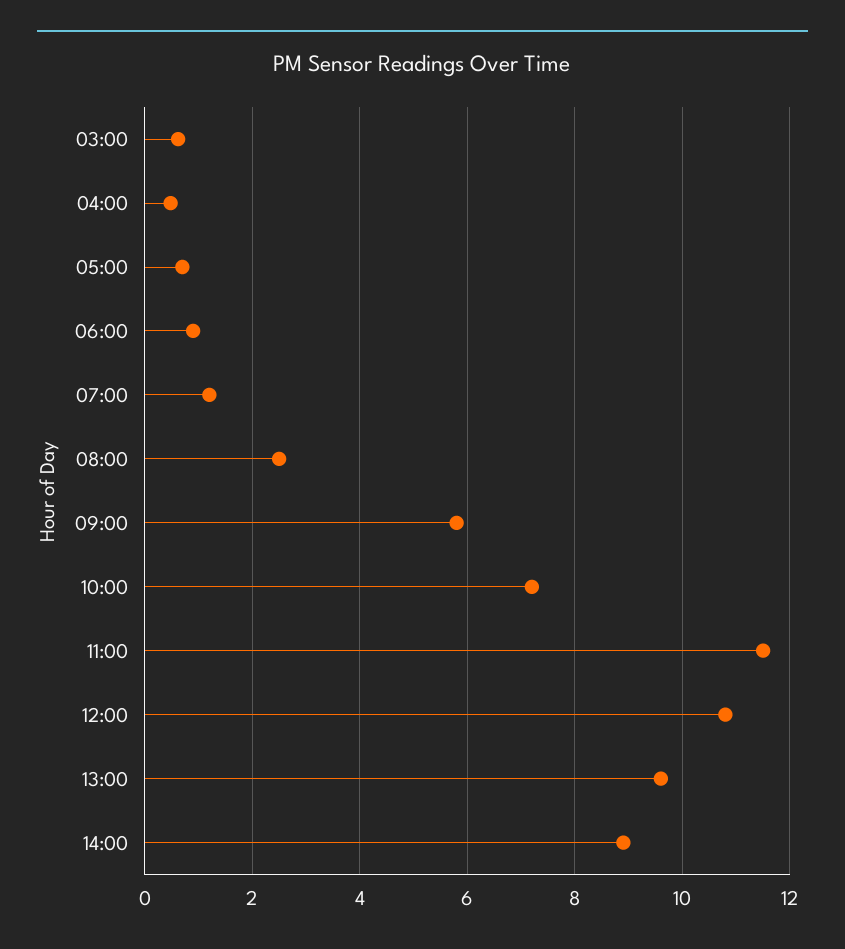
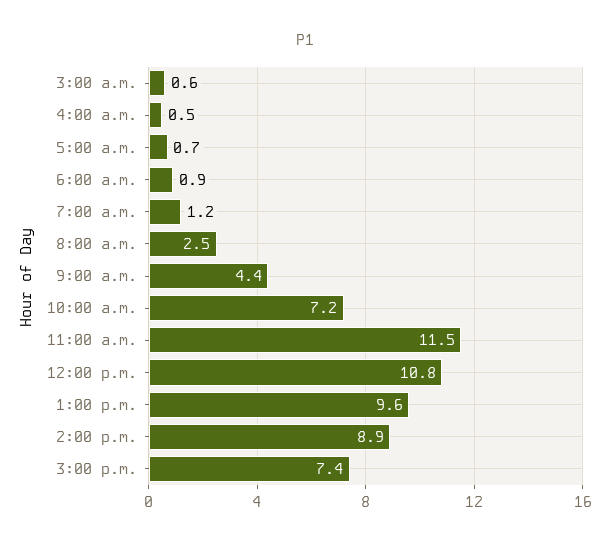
09:00: 5.8 -> 4.4
3:00 p.m.: none -> 7.4

